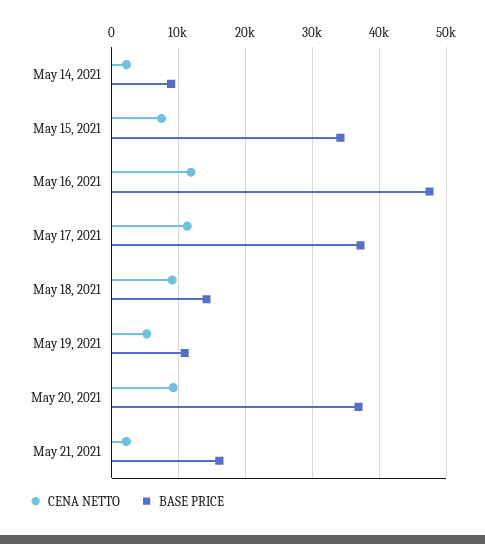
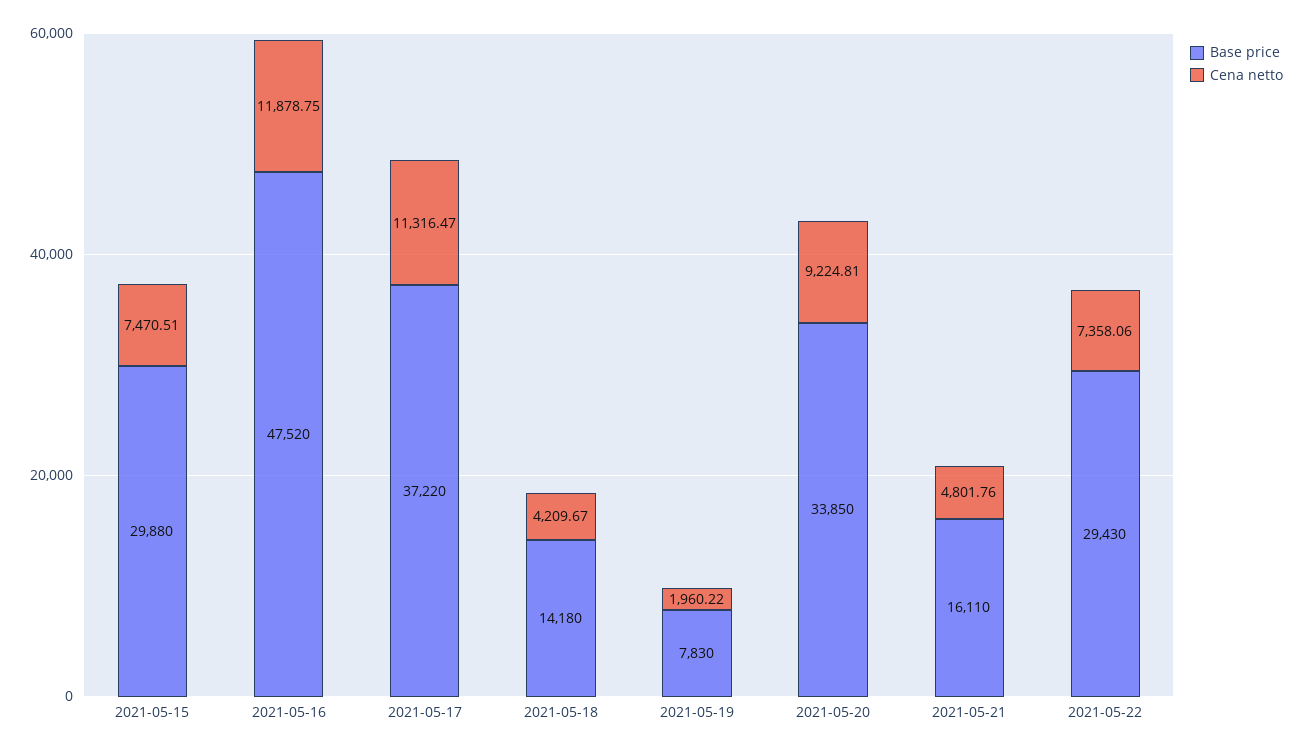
CENA NETTO, May 14, 2021: 2000 -> none
BASE PRICE, May 14, 2021: 9000 -> none
BASE PRICE, May 15, 2021: 34000 -> 29880
CENA NETTO, May 18, 2021: 9000 -> 4209.67
CENA NETTO, May 19, 2021: 5000 -> 1960.22
BASE PRICE, May 19, 2021: 11000 -> 7830
BASE PRICE, May 20, 2021: 37000 -> 33850
CENA NETTO, May 21, 2021: 2000 -> 4801.76
BASE PRICE, 2021-05-22: none -> 29430
CENA NETTO, 2021-05-22: none -> 7358.06

